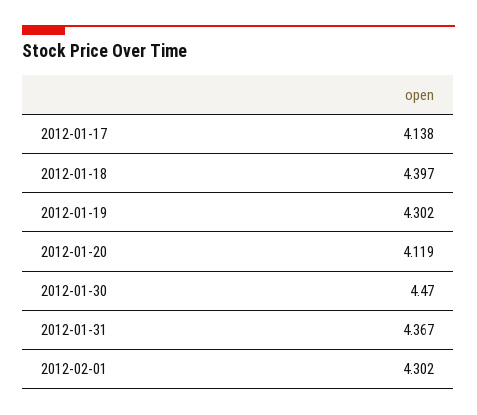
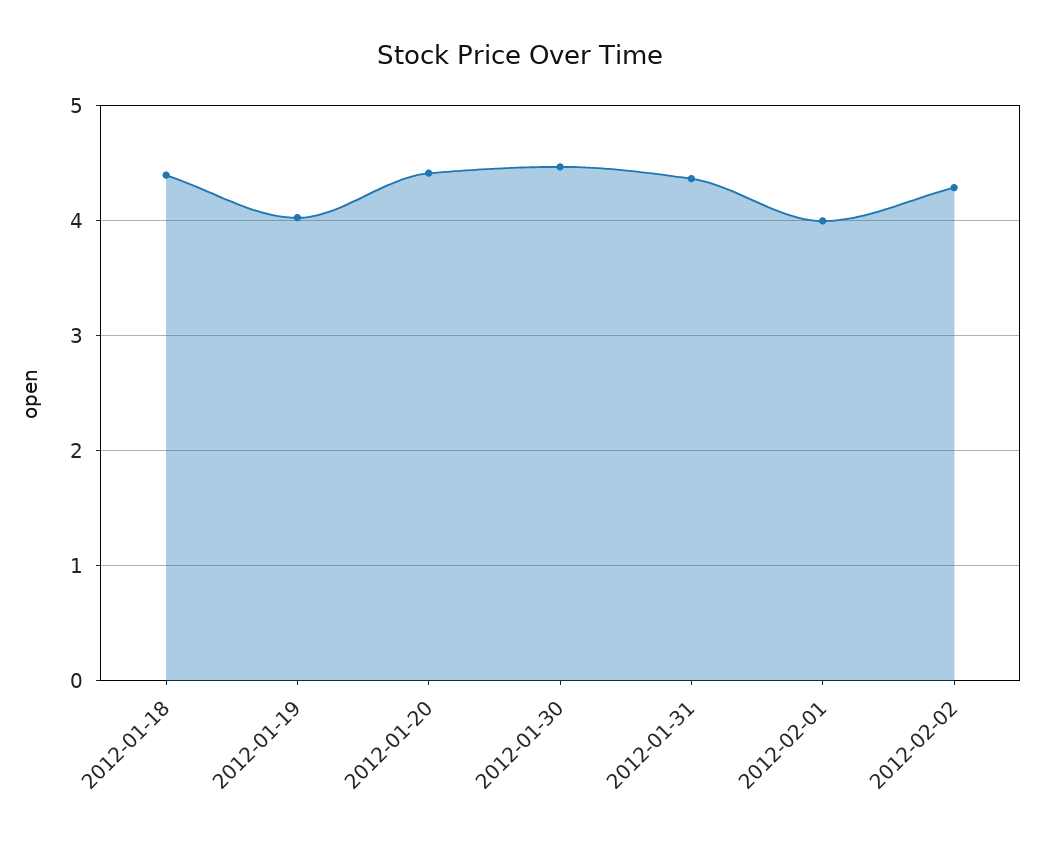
2012-01-17: 4.138 -> none
2012-01-19: 4.302 -> 4
2012-01-20: 4.119 -> 4.4
2012-02-01: 4.302 -> 4
2012-02-02: none -> 4.3

